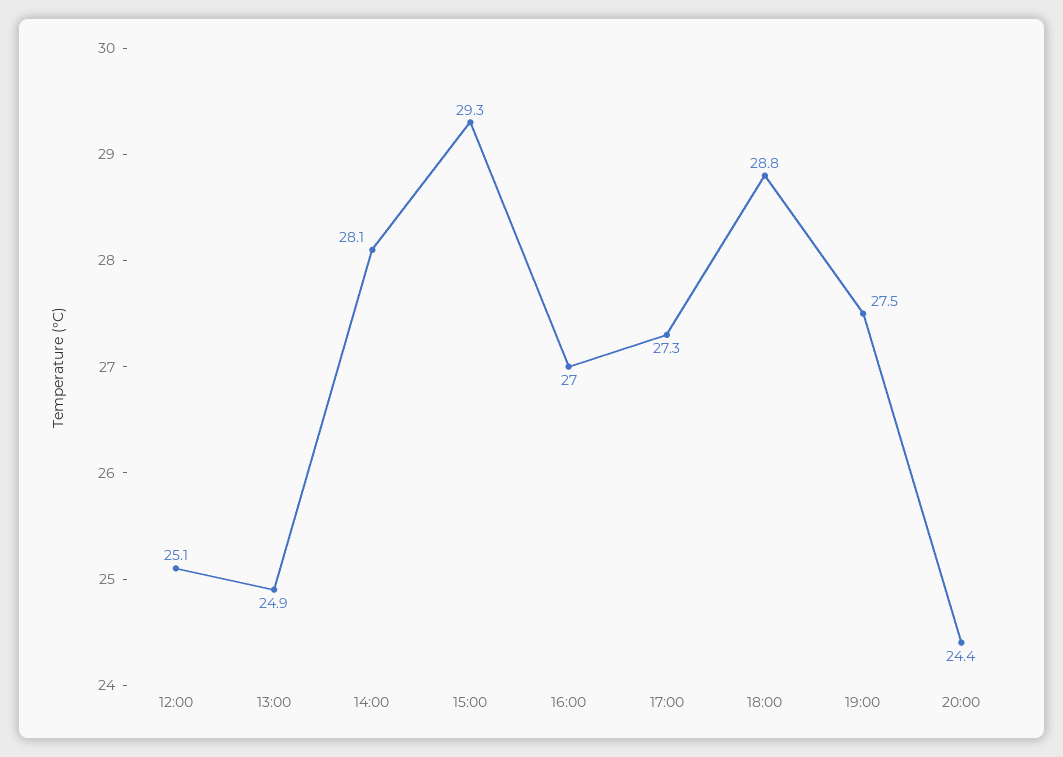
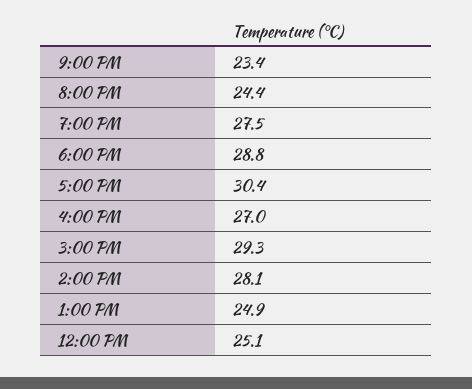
17:00: 27.3 -> 30.4
9:00 PM: none -> 23.4

